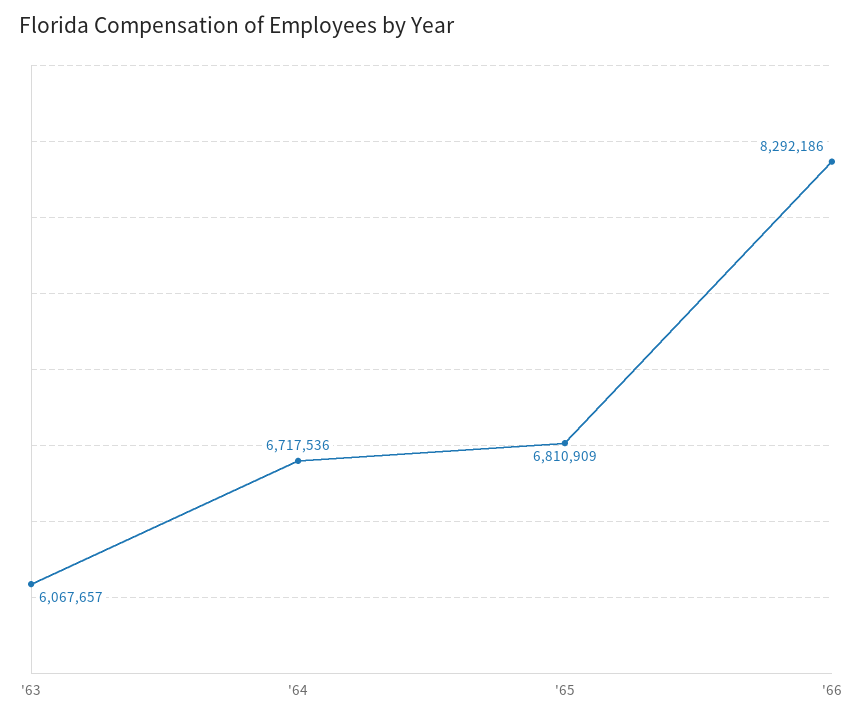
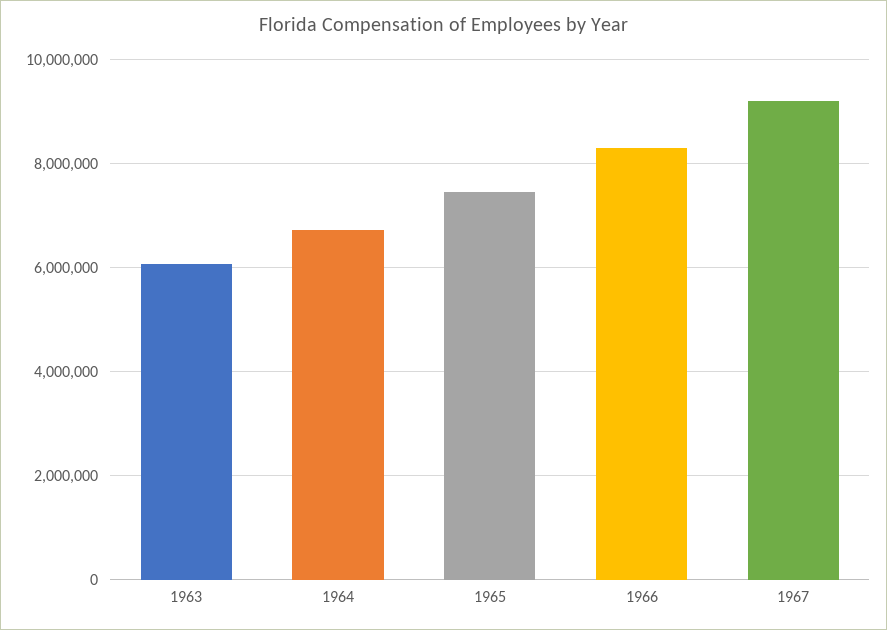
'65: 6810909 -> 7400000
1967: none -> 9200000

